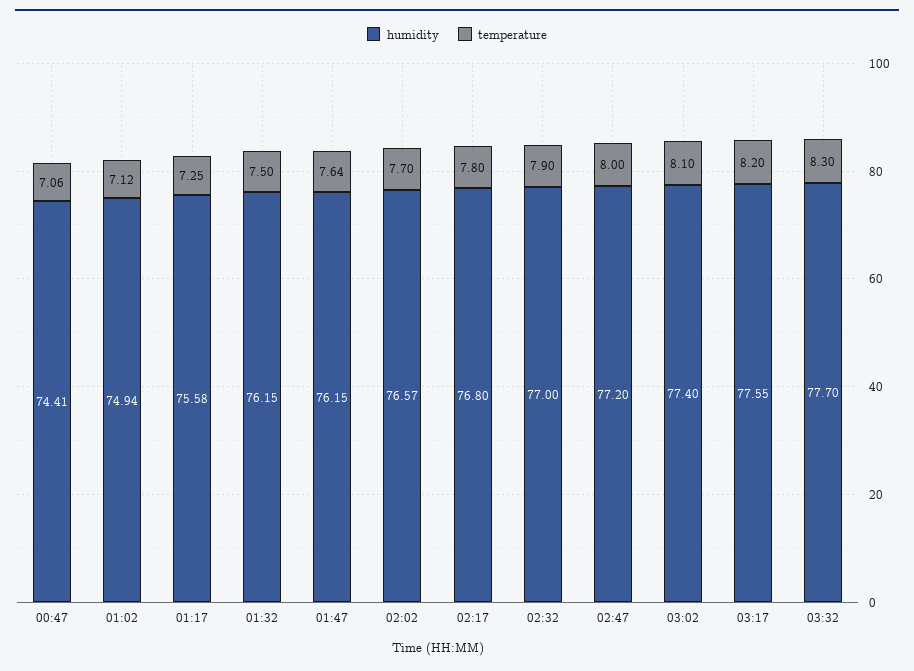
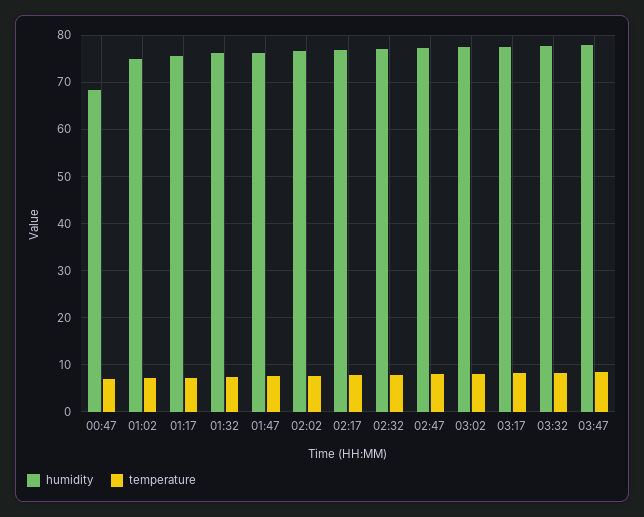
humidity, 00:47: 74.41 -> 68
humidity, 03:47: none -> 78
temperature, 03:47: none -> 8

